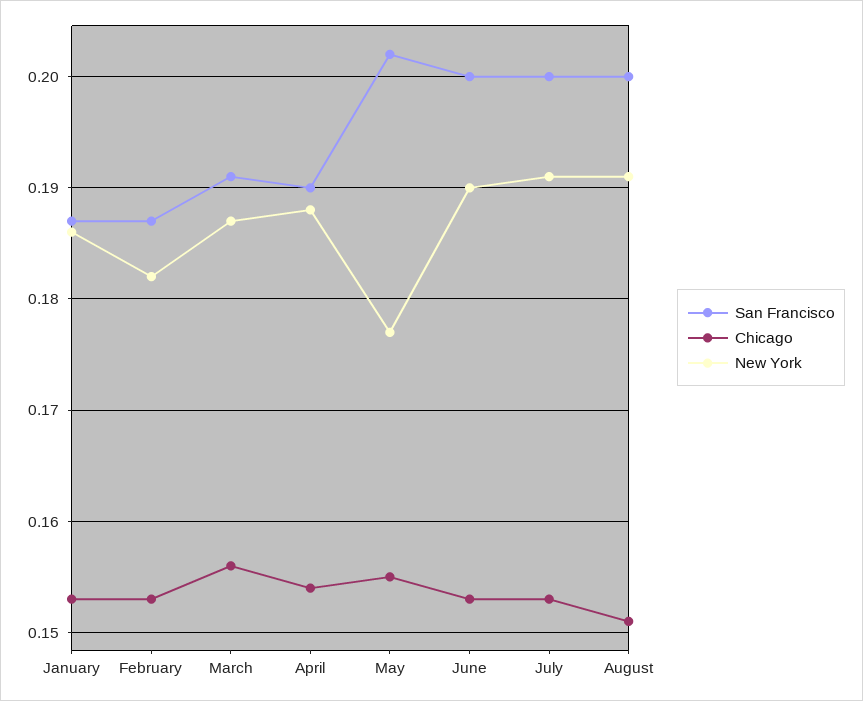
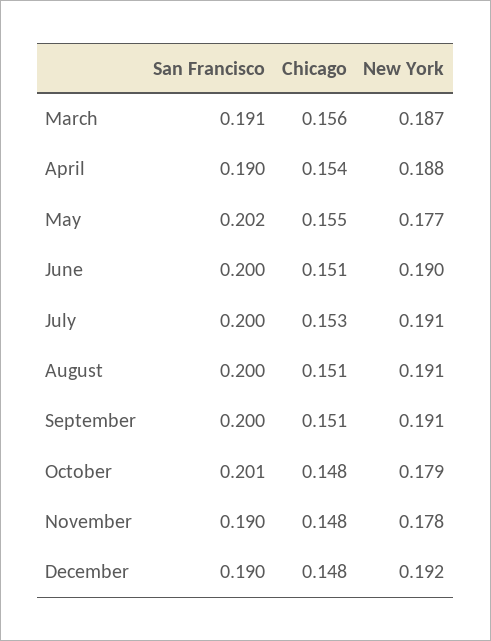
San Francisco, January: 0.187 -> none
Chicago, January: 0.153 -> none
New York, January: 0.186 -> none
San Francisco, February: 0.187 -> none
Chicago, February: 0.153 -> none
New York, February: 0.182 -> none
Chicago, June: 0.153 -> 0.151
San Francisco, September: none -> 0.2
Chicago, September: none -> 0.151
New York, September: none -> 0.191
San Francisco, October: none -> 0.201
Chicago, October: none -> 0.148
New York, October: none -> 0.179
San Francisco, November: none -> 0.19
Chicago, November: none -> 0.148
New York, November: none -> 0.178
San Francisco, December: none -> 0.19
Chicago, December: none -> 0.148
New York, December: none -> 0.192

